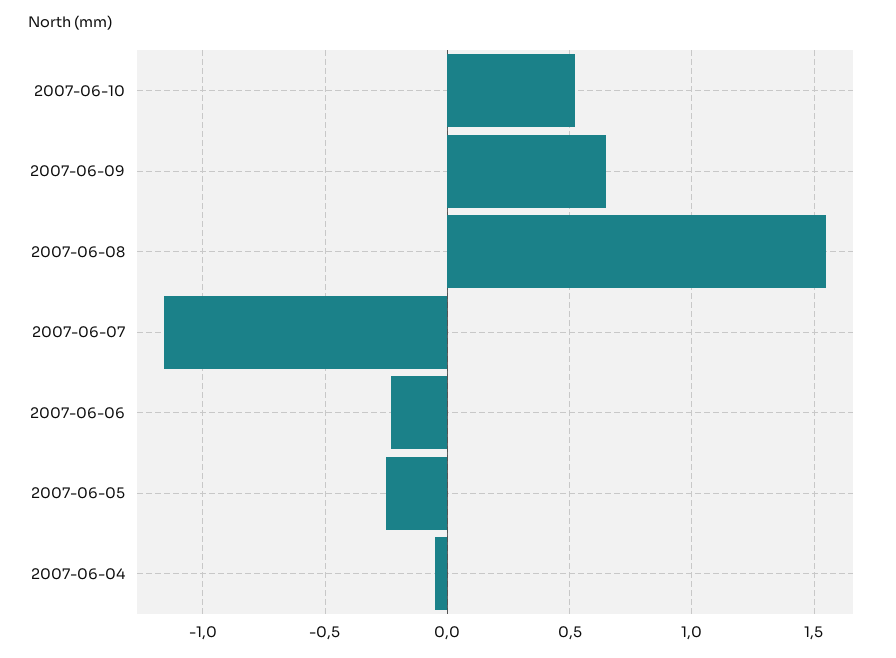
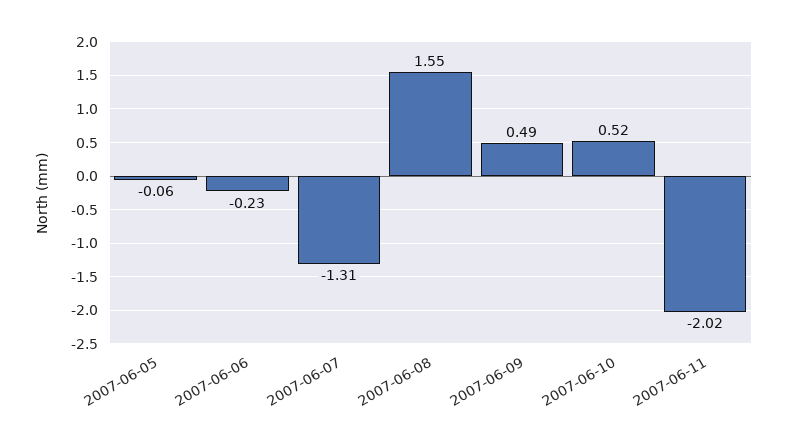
2007-06-09: 0.65 -> 0.49
2007-06-07: -1.15 -> -1.31
2007-06-05: -0.25 -> -0.06
2007-06-04: -0.05 -> none
2007-06-11: none -> -2.02

